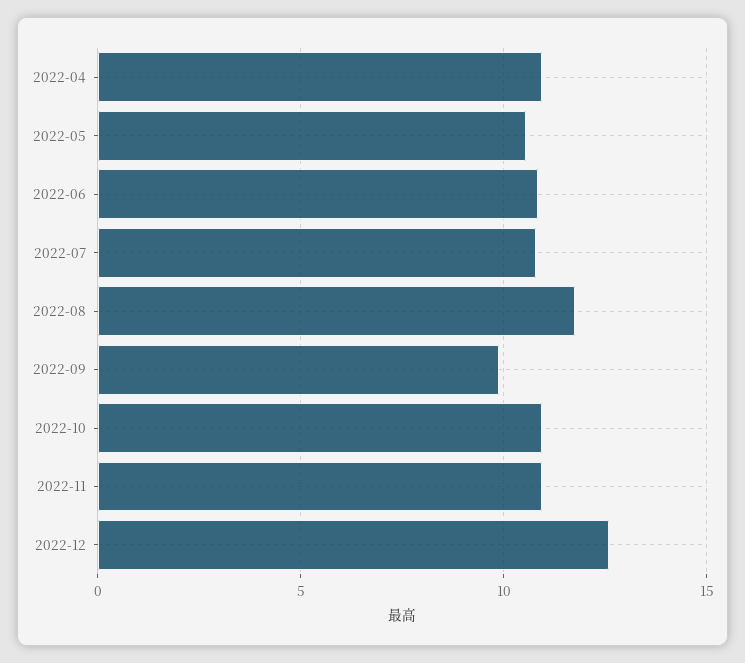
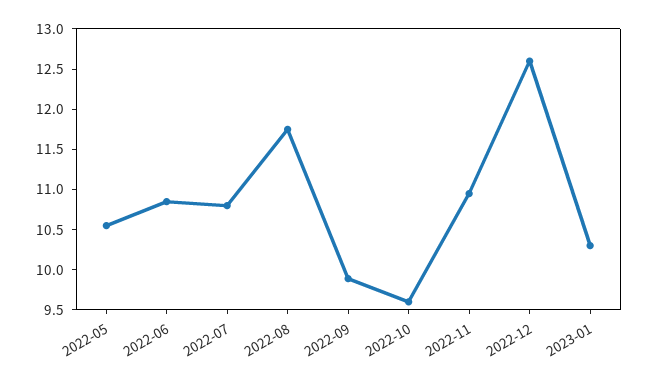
2022-04: 11 -> none
2022-10: 11 -> 9.6
2023-01: none -> 10.3

